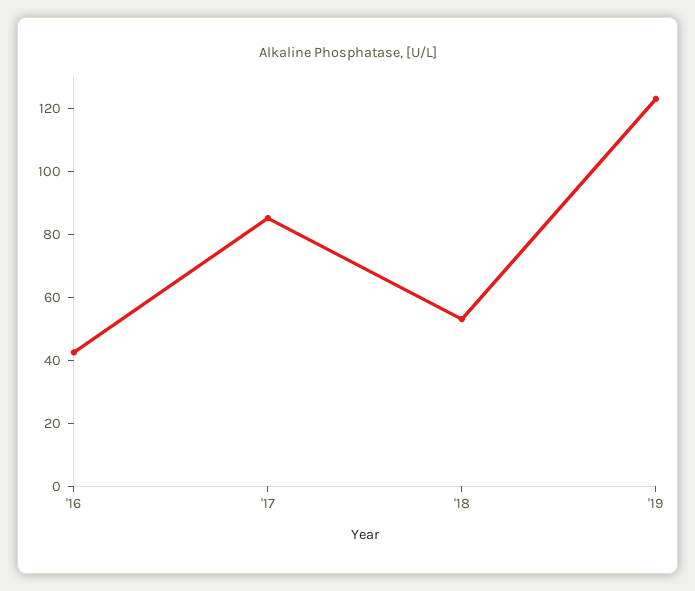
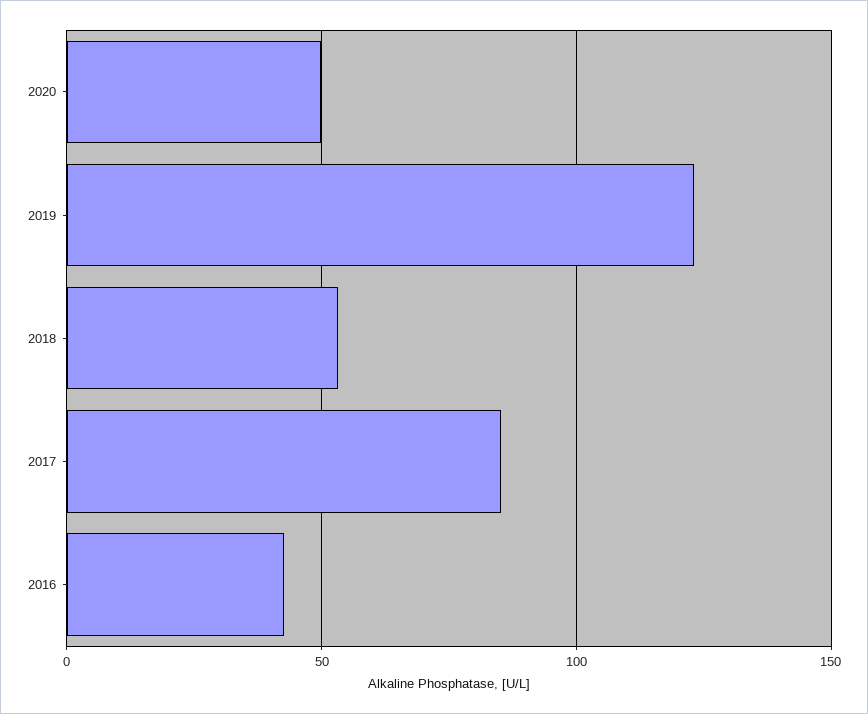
2020: none -> 50

